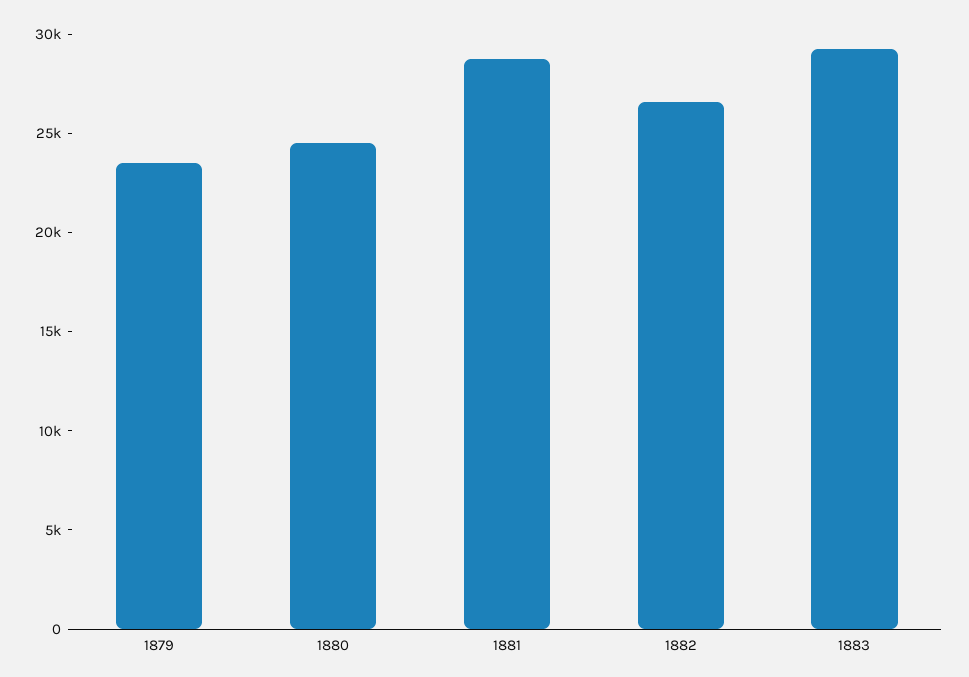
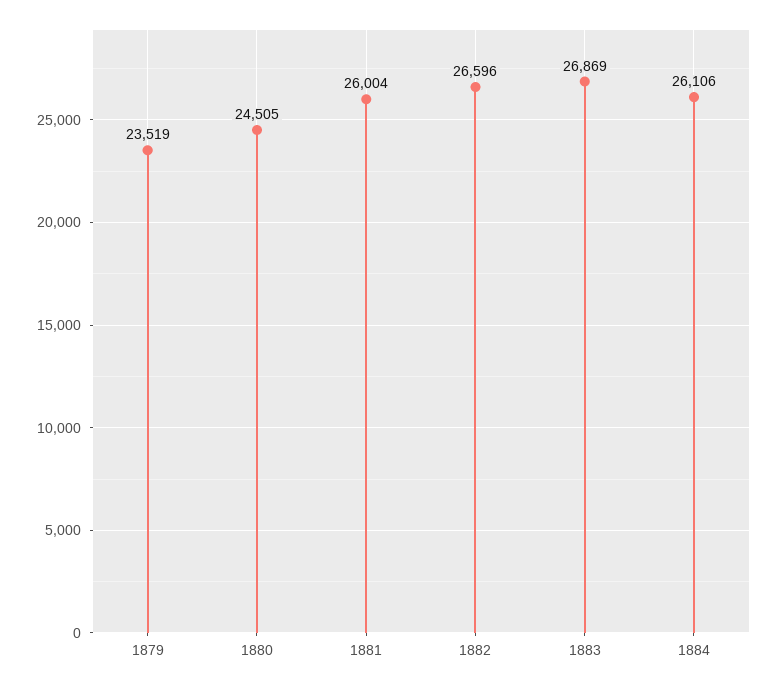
1881: 29000 -> 26004
1883: 29000 -> 26869
1884: none -> 26106

